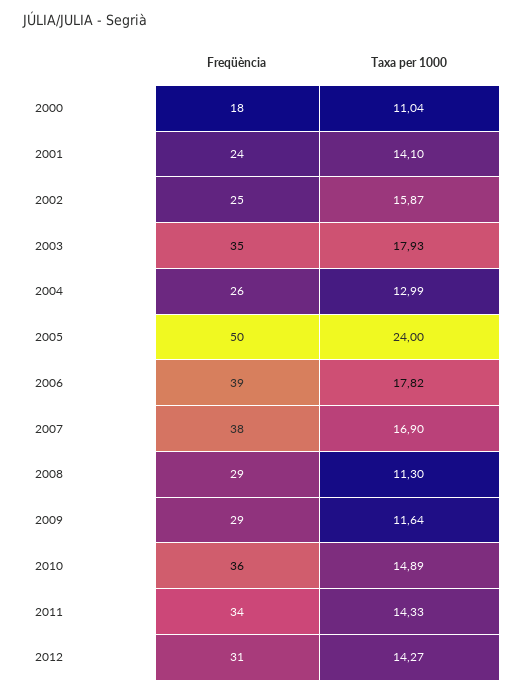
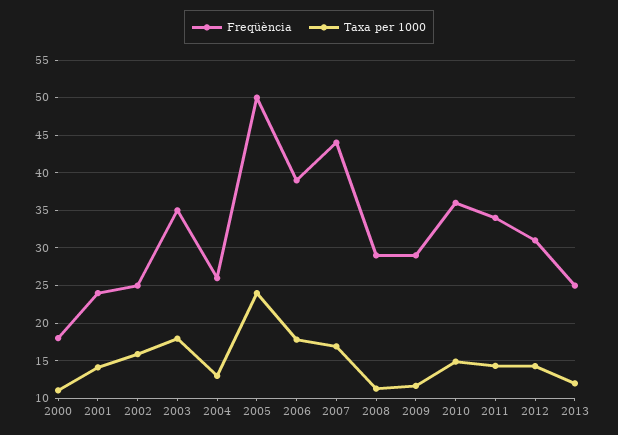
Freqüència, 2007: 38 -> 44
Freqüència, 2013: none -> 25
Taxa per 1000, 2013: none -> 12

